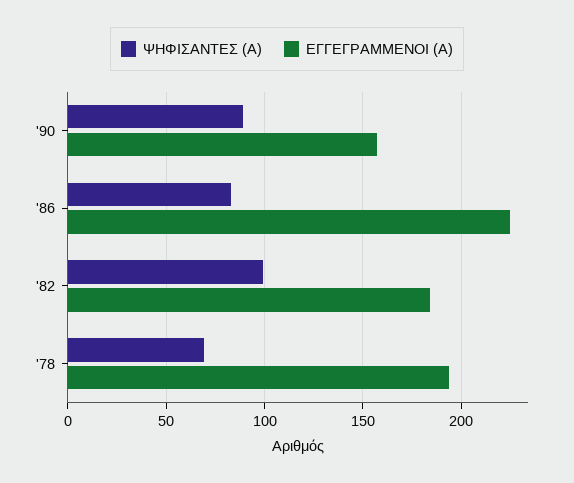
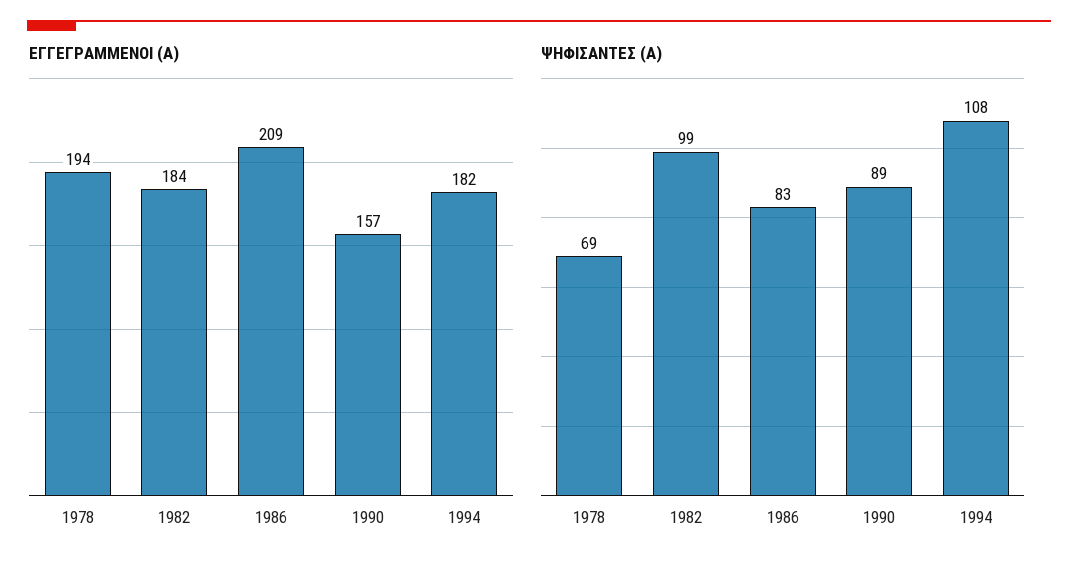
ΕΓΓΕΓΡΑΜΜΕΝΟΙ (Α), '86: 225 -> 209
ΕΓΓΕΓΡΑΜΜΕΝΟΙ (Α), 1994: none -> 182
ΨΗΦΙΣΑΝΤΕΣ (Α), 1994: none -> 108

